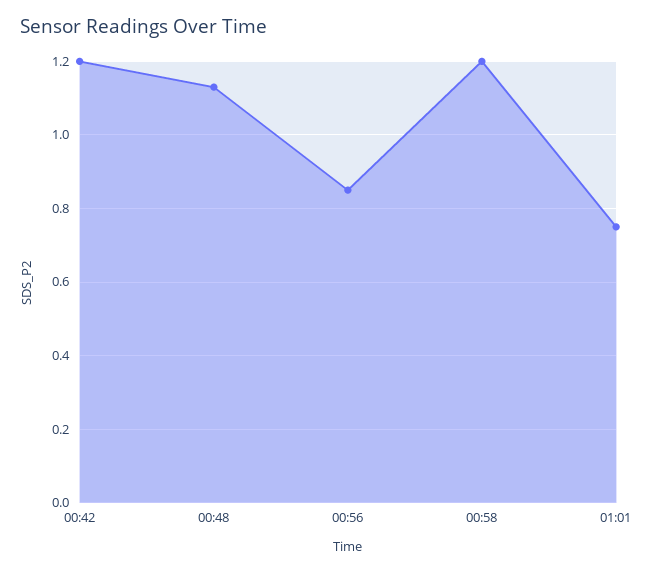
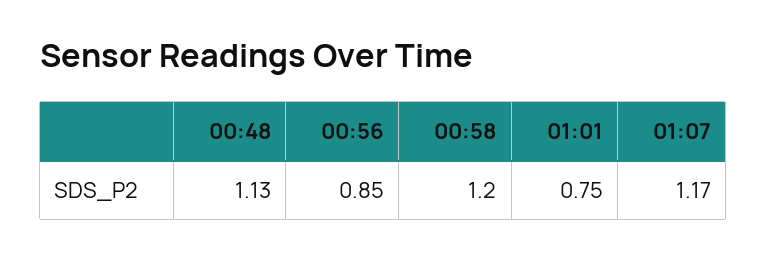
00:42: 1.2 -> none
01:07: none -> 1.17

